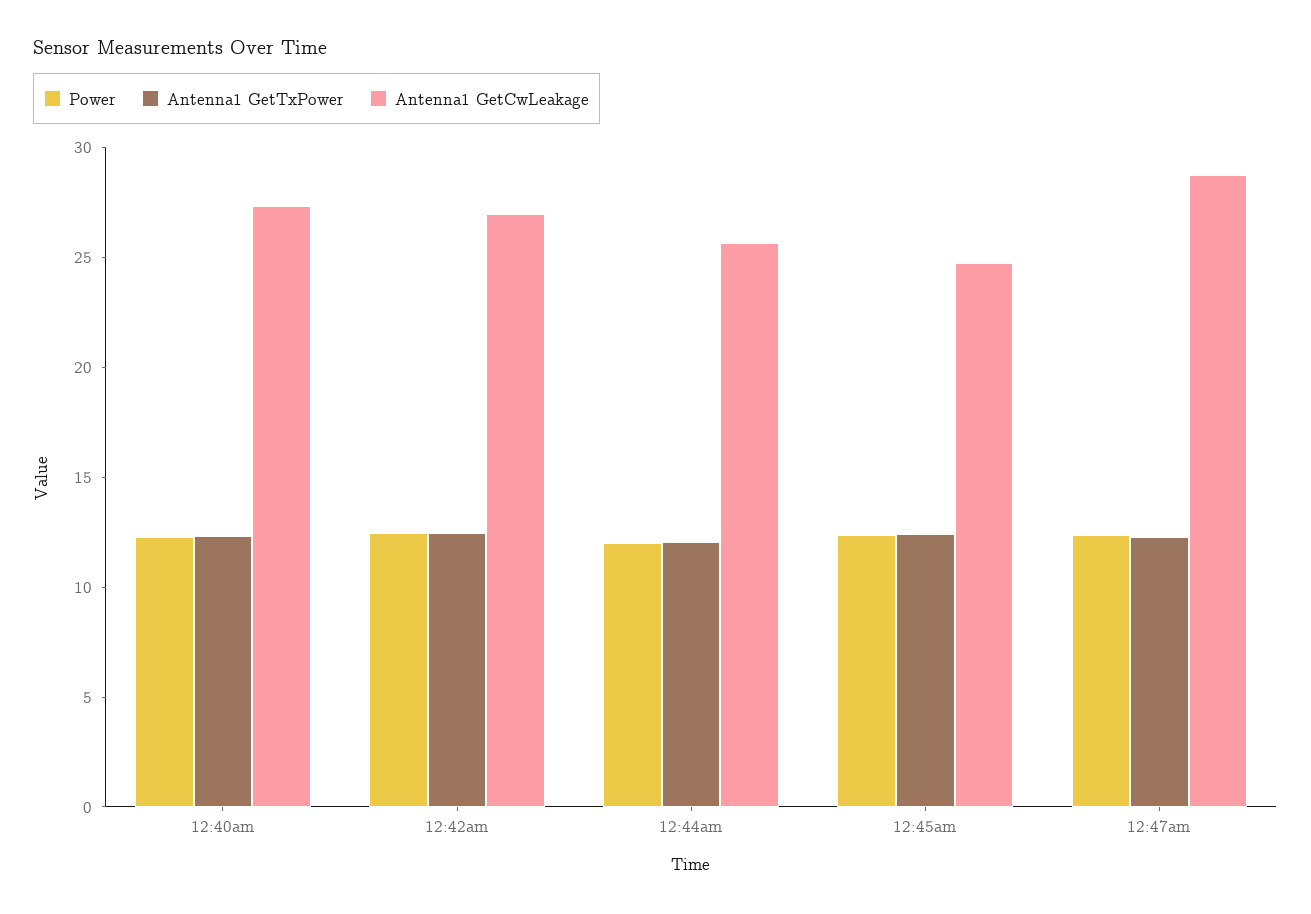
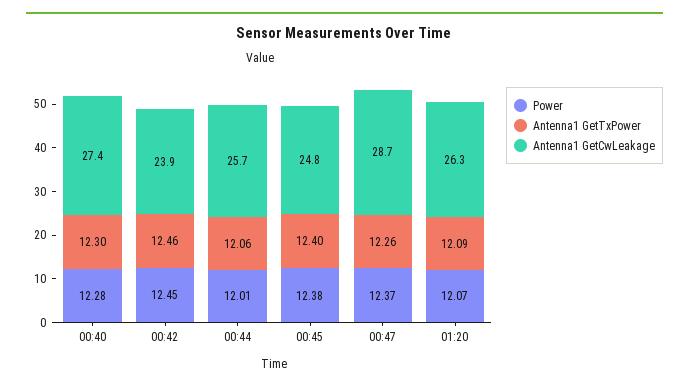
Antenna1 GetCwLeakage, 12:42am: 27 -> 23.9
Power, 01:20: none -> 12.07
Antenna1 GetTxPower, 01:20: none -> 12.09
Antenna1 GetCwLeakage, 01:20: none -> 26.3

